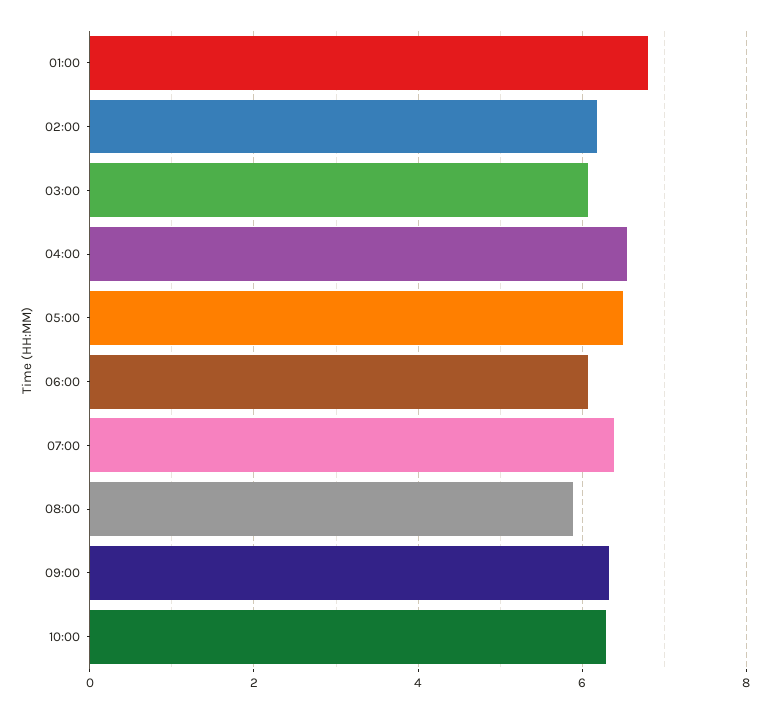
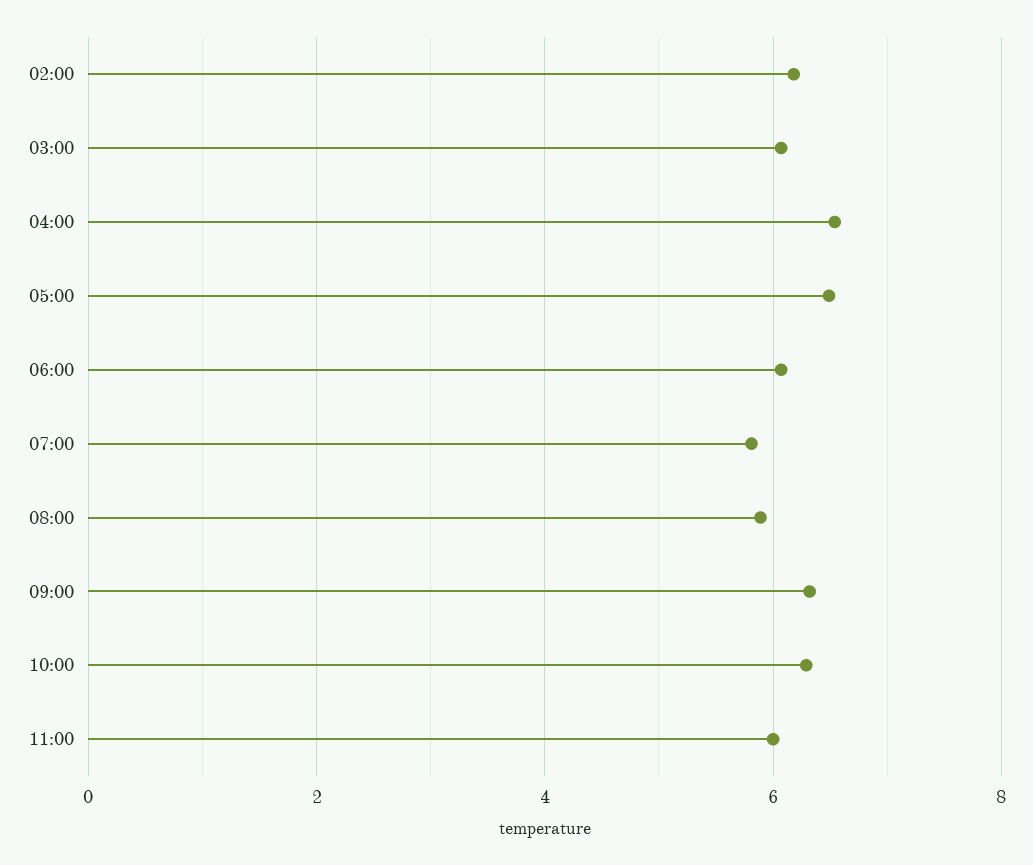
01:00: 6.8 -> none
07:00: 6.4 -> 5.8
11:00: none -> 6

